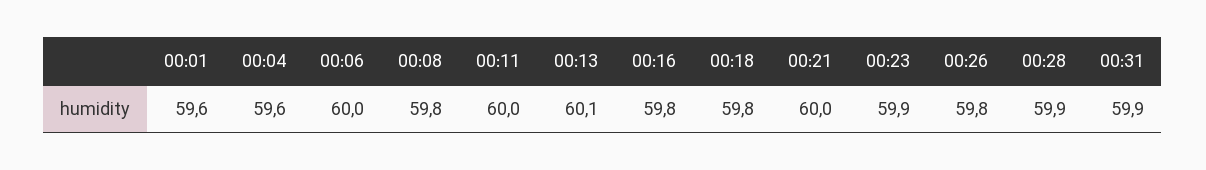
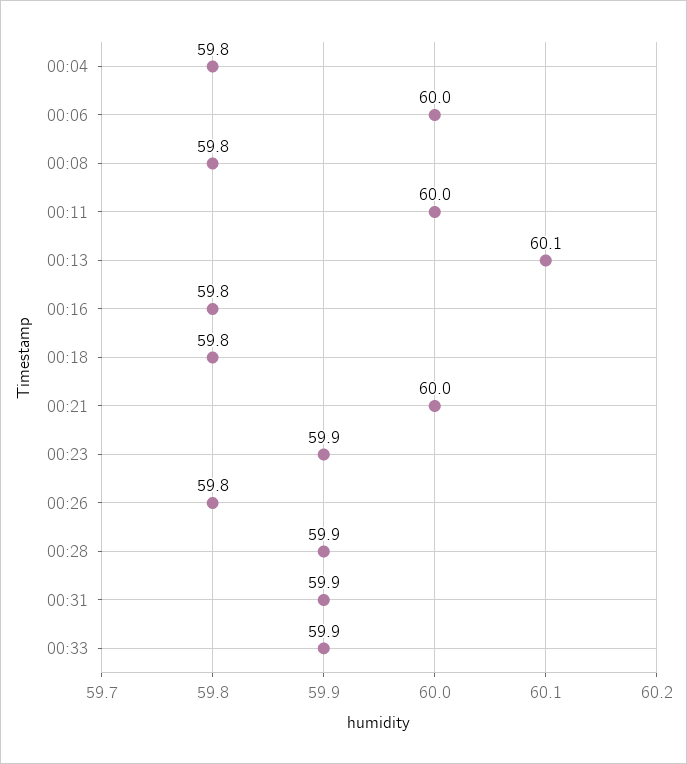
00:01: 59.6 -> none
00:04: 59.6 -> 59.8
00:33: none -> 59.9

